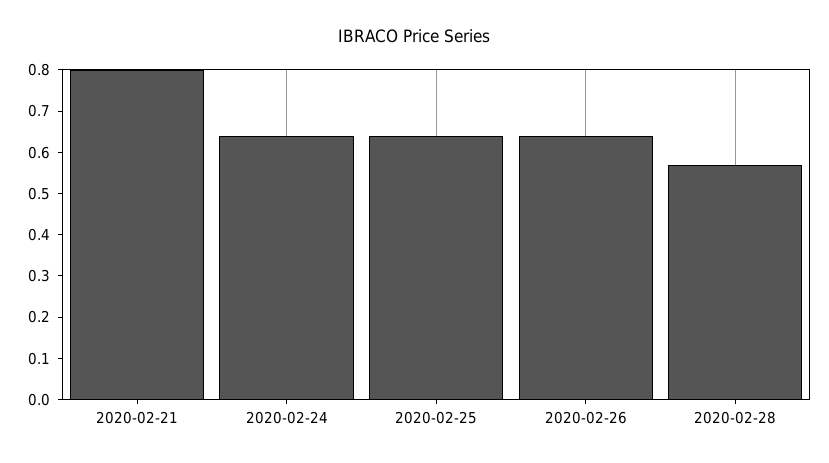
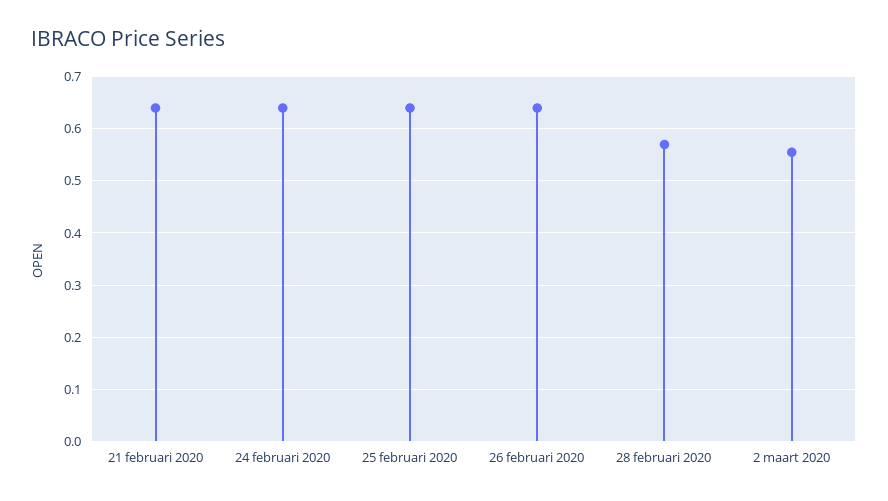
2020-02-21: 0.8 -> 0.64
2 maart 2020: none -> 0.56

